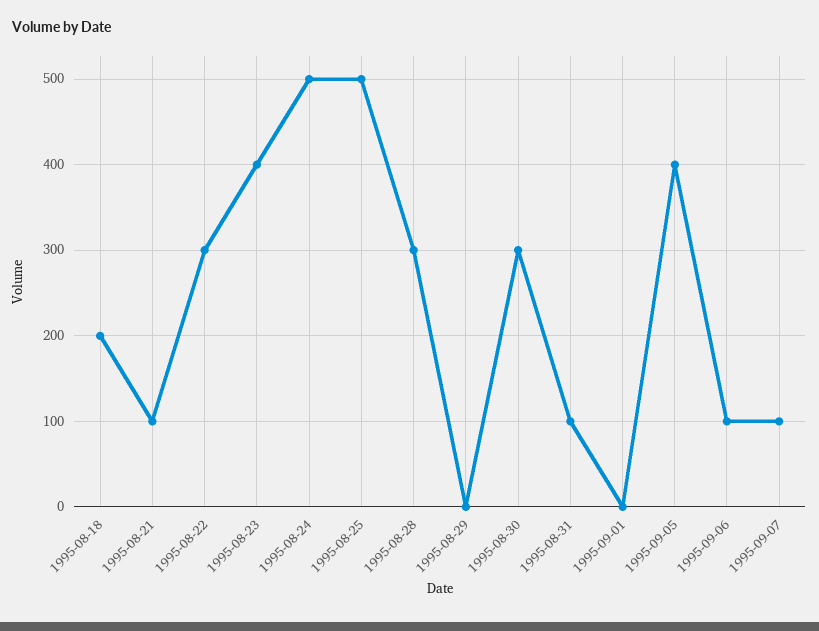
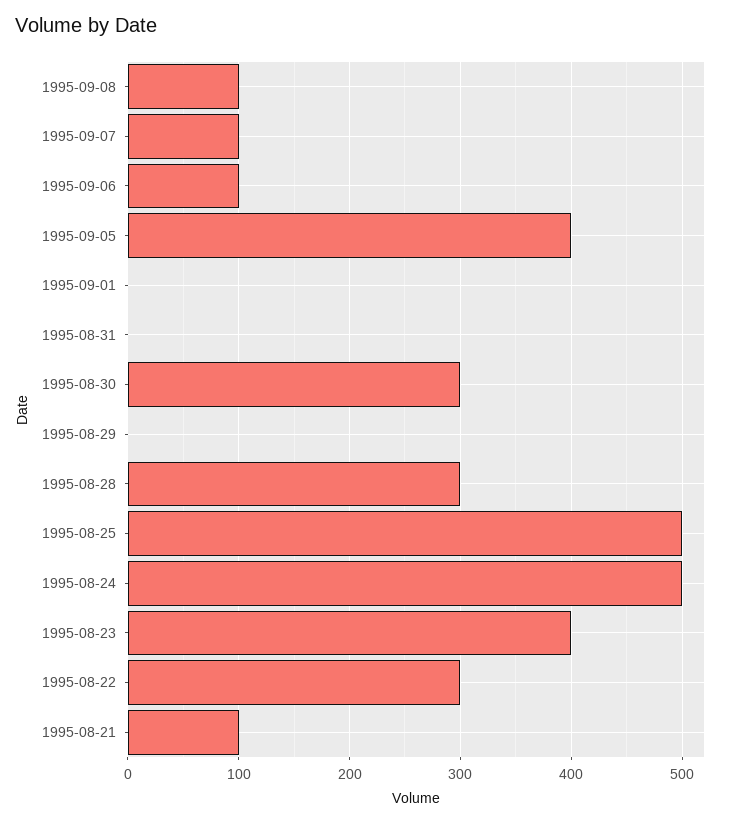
1995-08-18: 200 -> none
1995-08-31: 100 -> 0
1995-09-08: none -> 100

